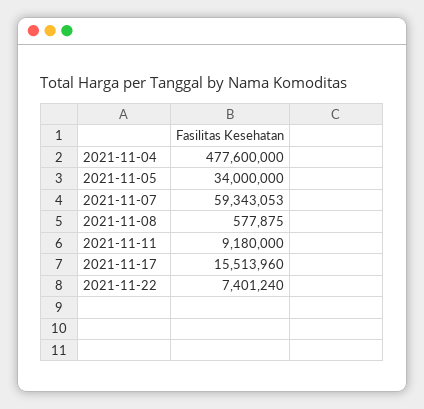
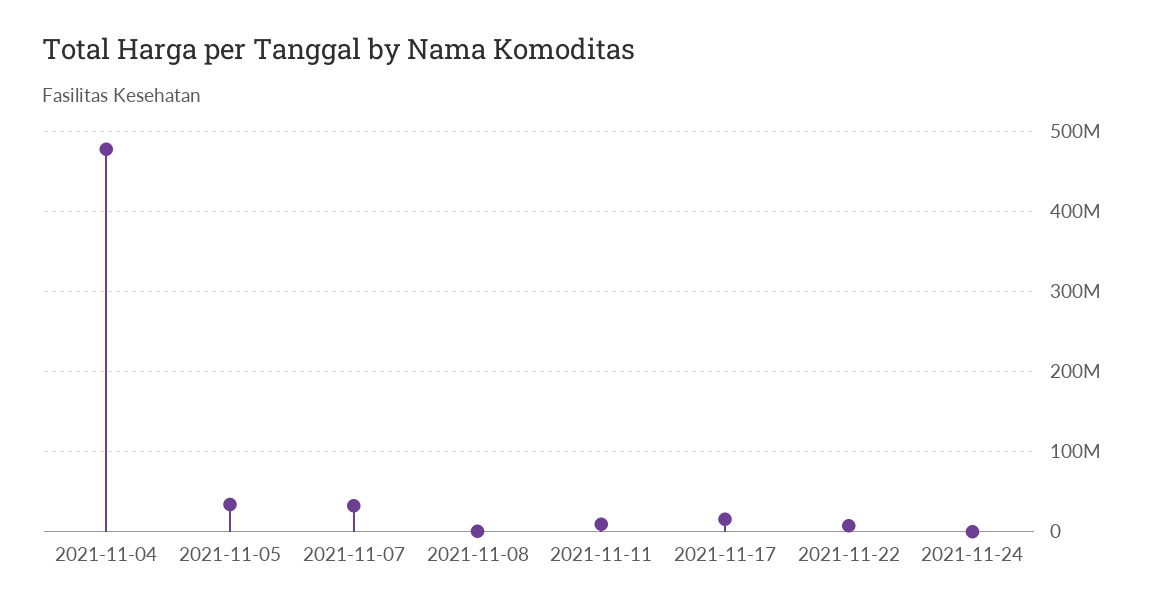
2021-11-07: 59343053 -> 30000000
2021-11-24: none -> 0

